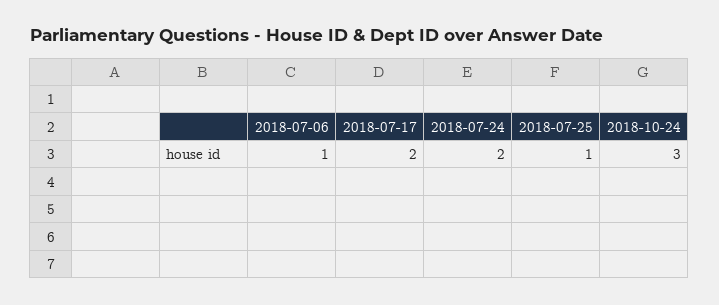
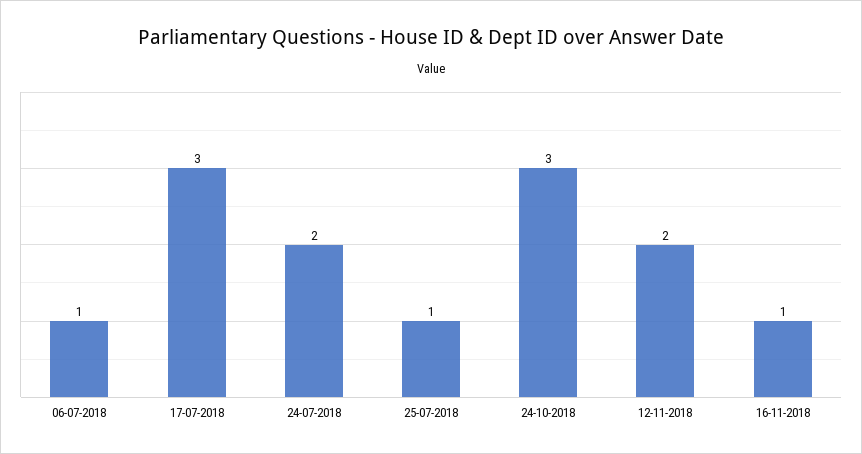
2018-07-17: 2 -> 3
12-11-2018: none -> 2
16-11-2018: none -> 1

